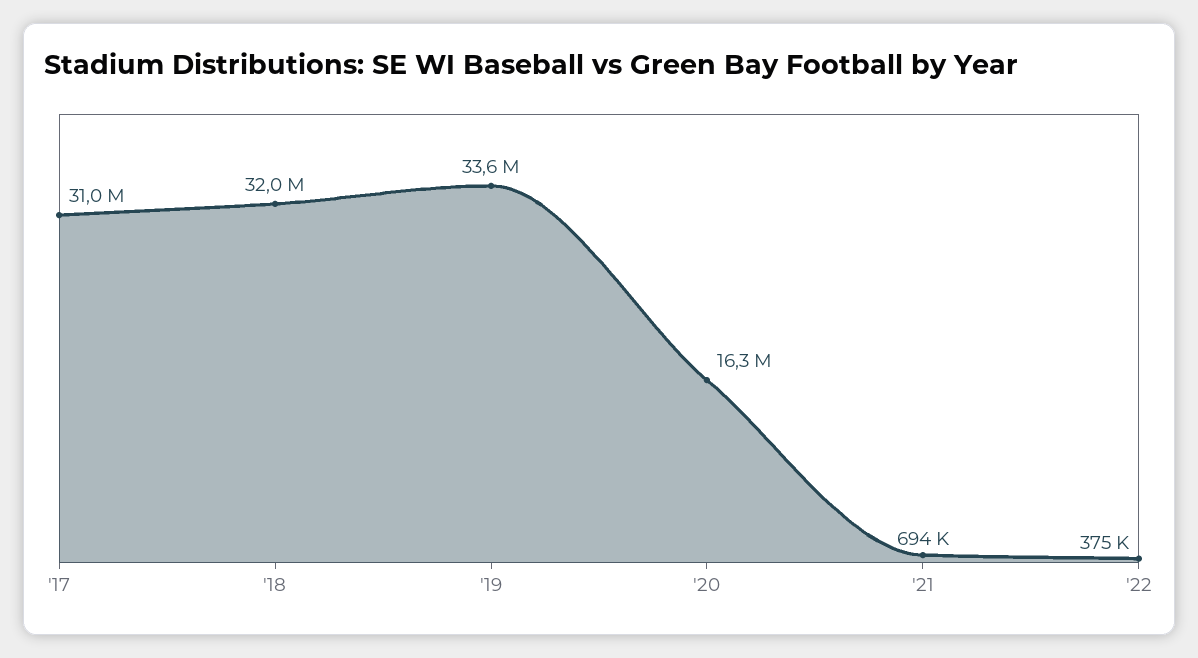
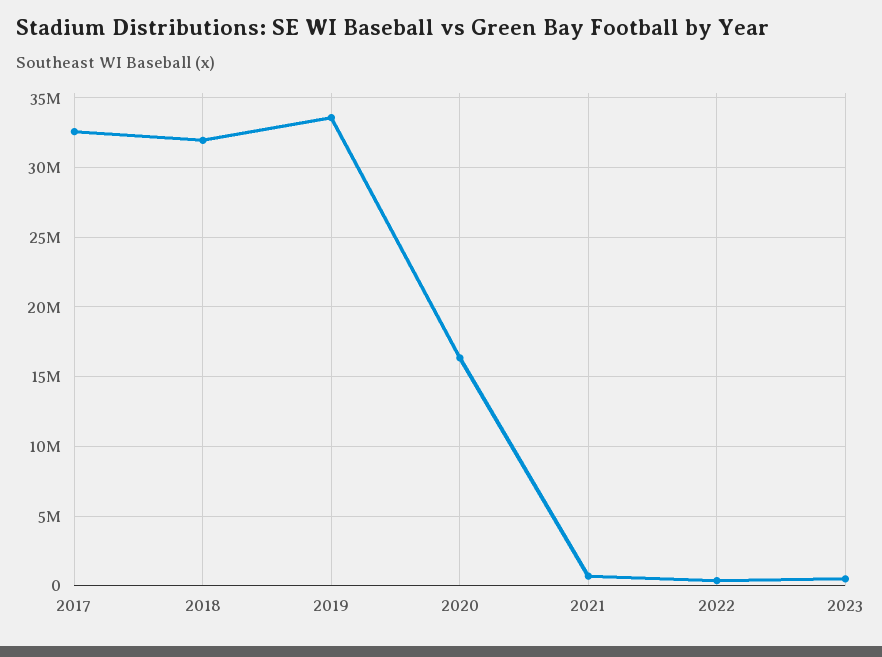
'17: 31000000 -> 32500000
2023: none -> 500000

